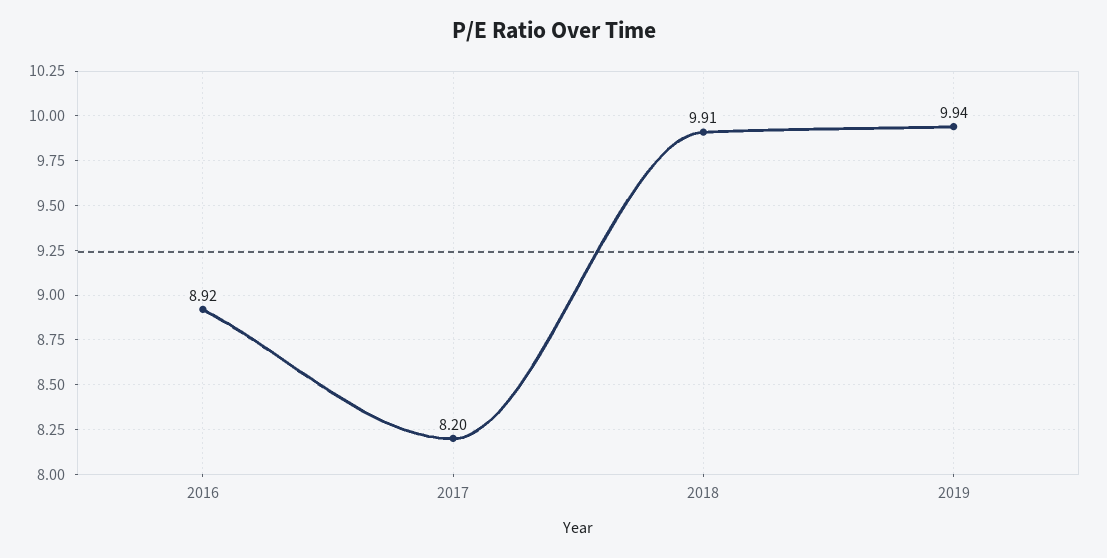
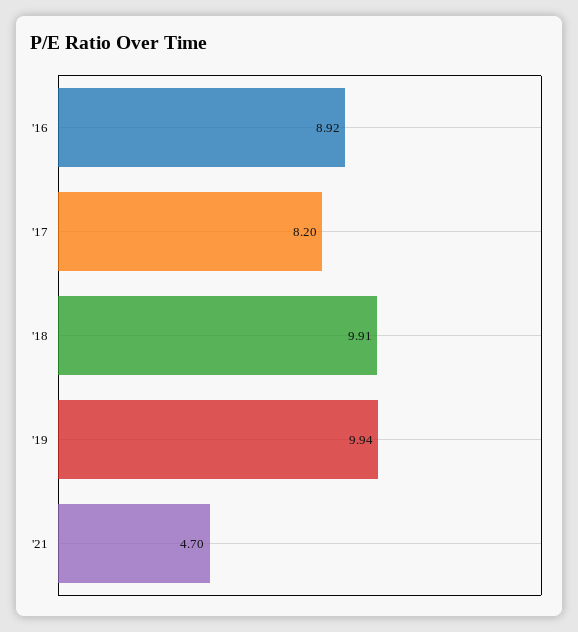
'21: none -> 4.7

